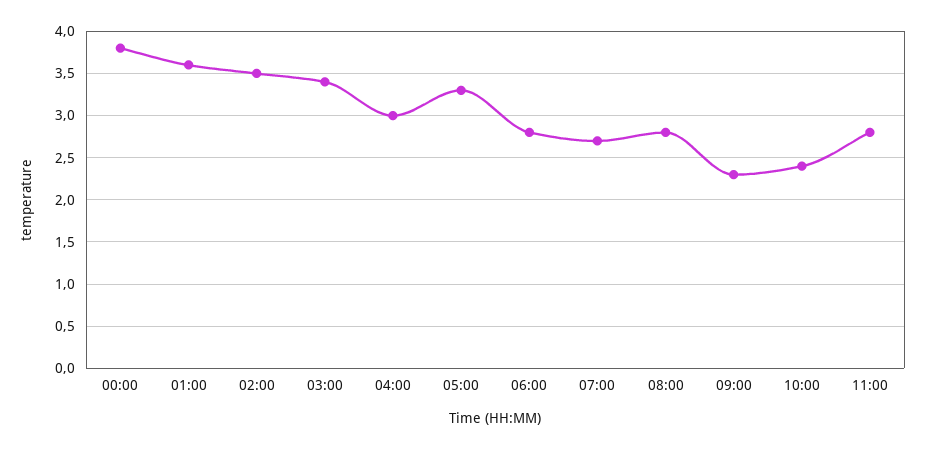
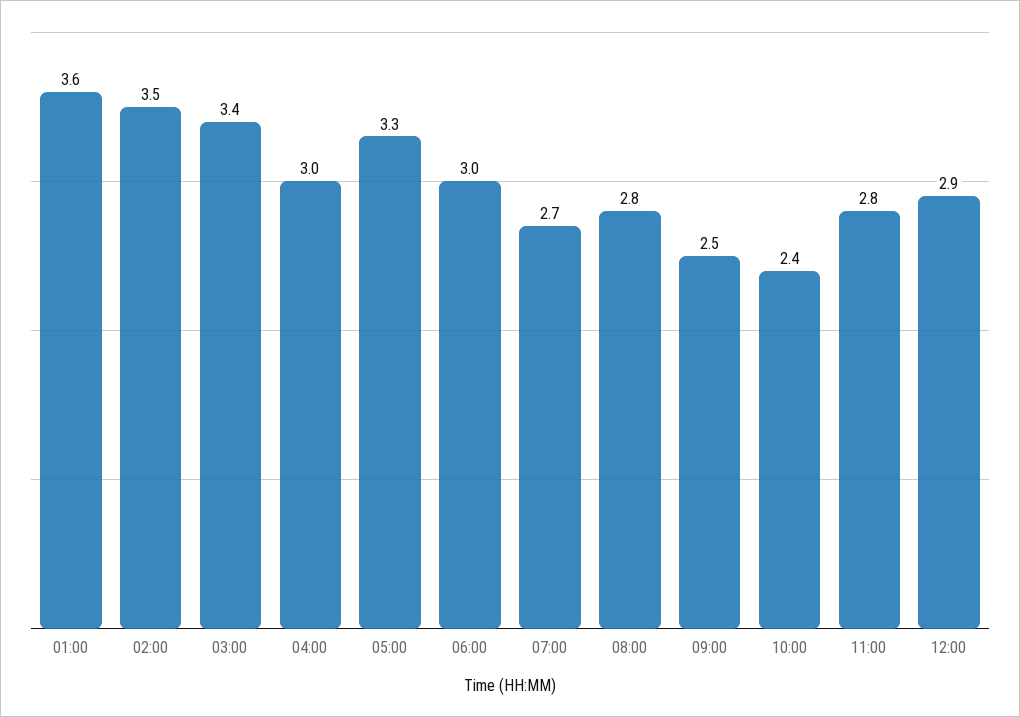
00:00: 3.8 -> none
06:00: 2.8 -> 3
09:00: 2.3 -> 2.5
12:00: none -> 2.9

